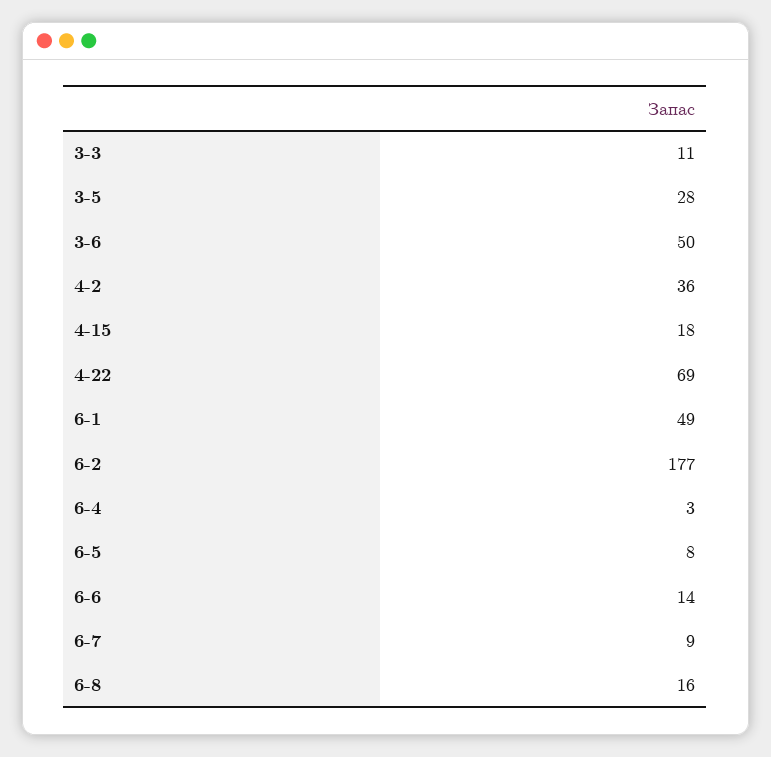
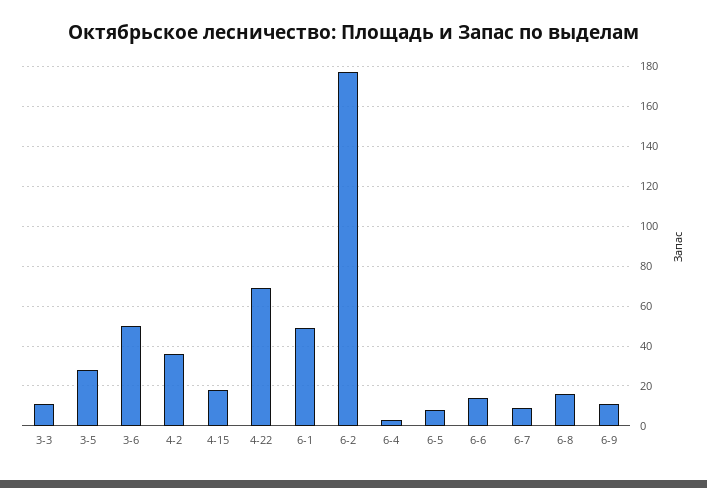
6-9: none -> 10

